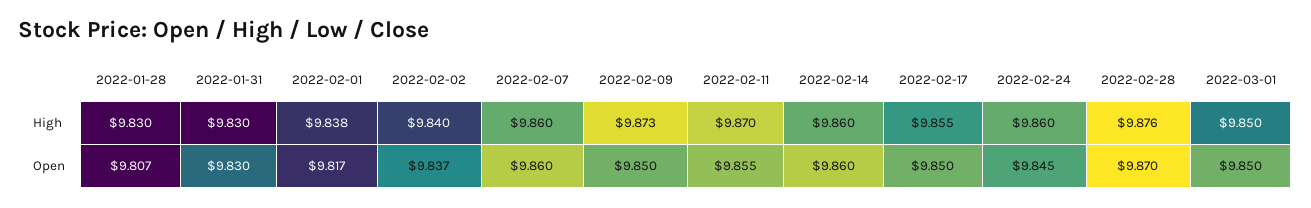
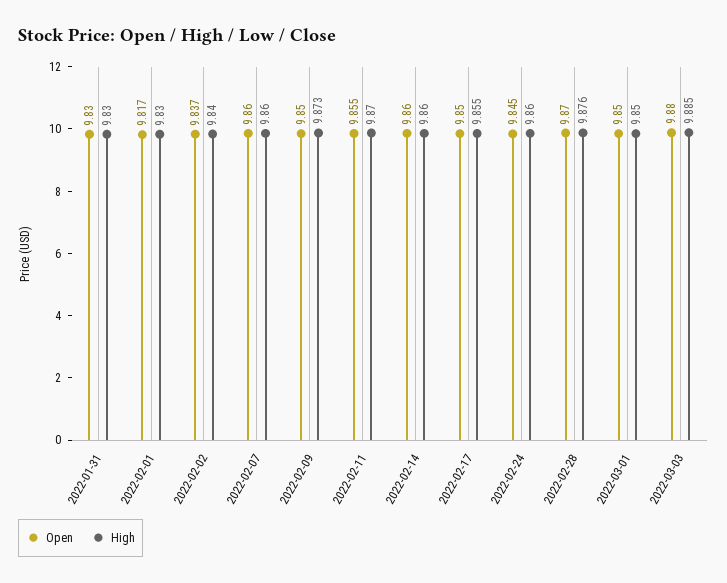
High, 2022-01-28: 9.83 -> none
High, 2022-02-01: 9.838 -> 9.83
Open, 2022-01-28: 9.807 -> none
Open, 2022-03-03: none -> 9.88
High, 2022-03-03: none -> 9.885

